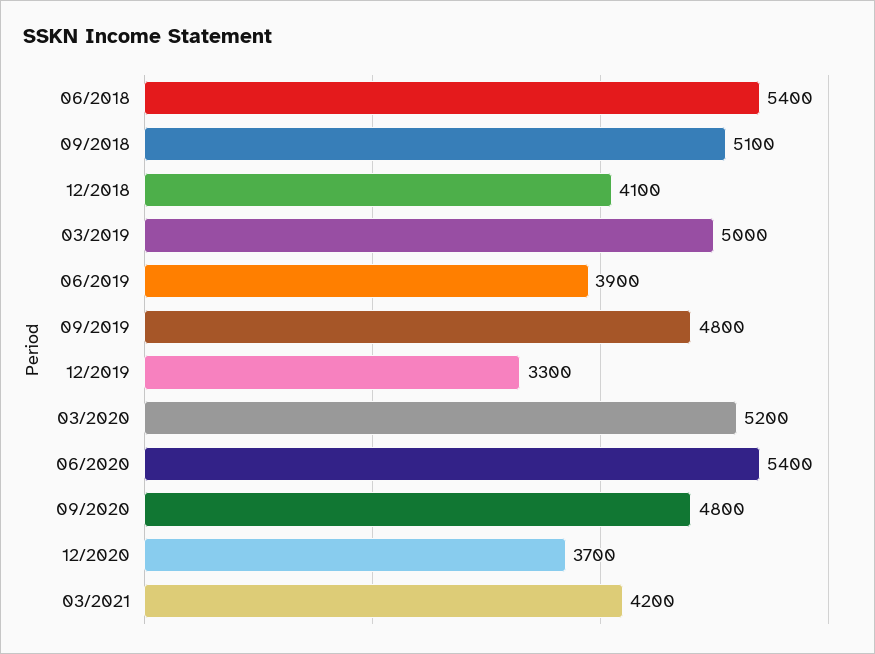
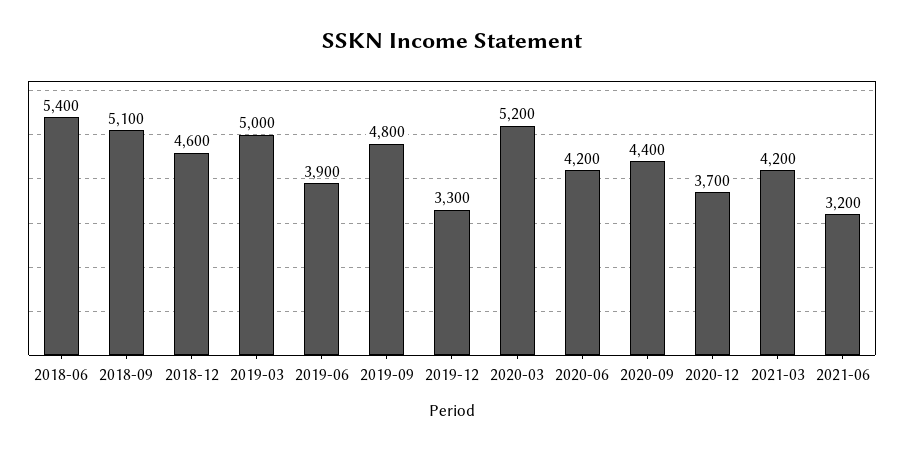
12/2018: 4100 -> 4600
06/2020: 5400 -> 4200
09/2020: 4800 -> 4400
2021-06: none -> 3200

